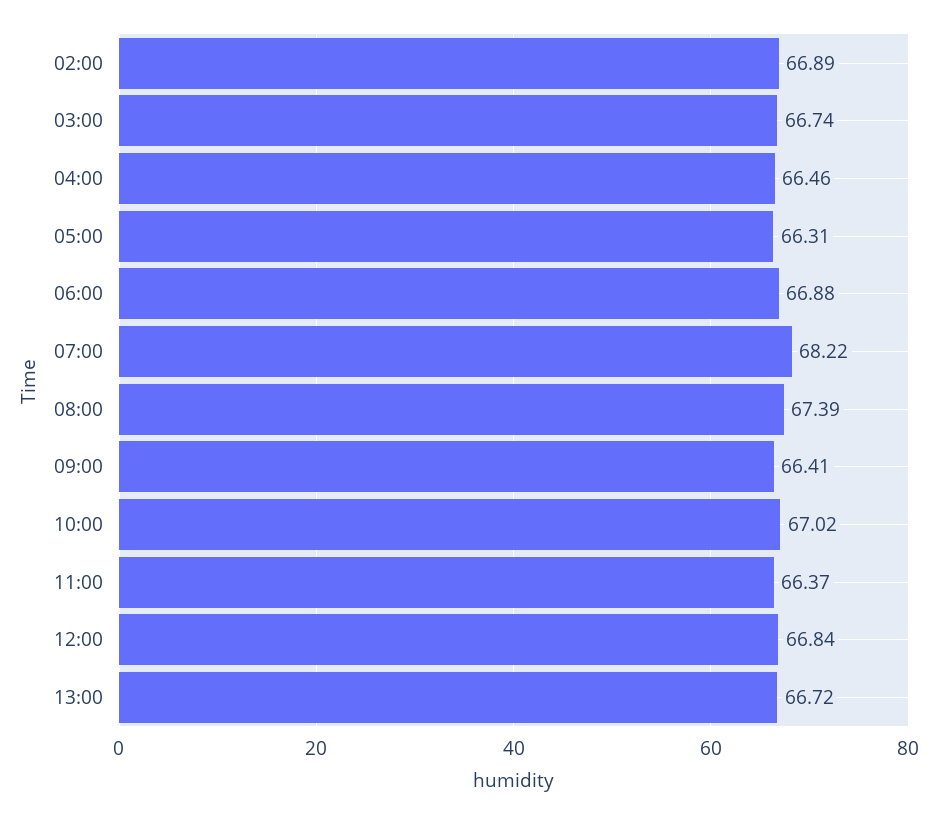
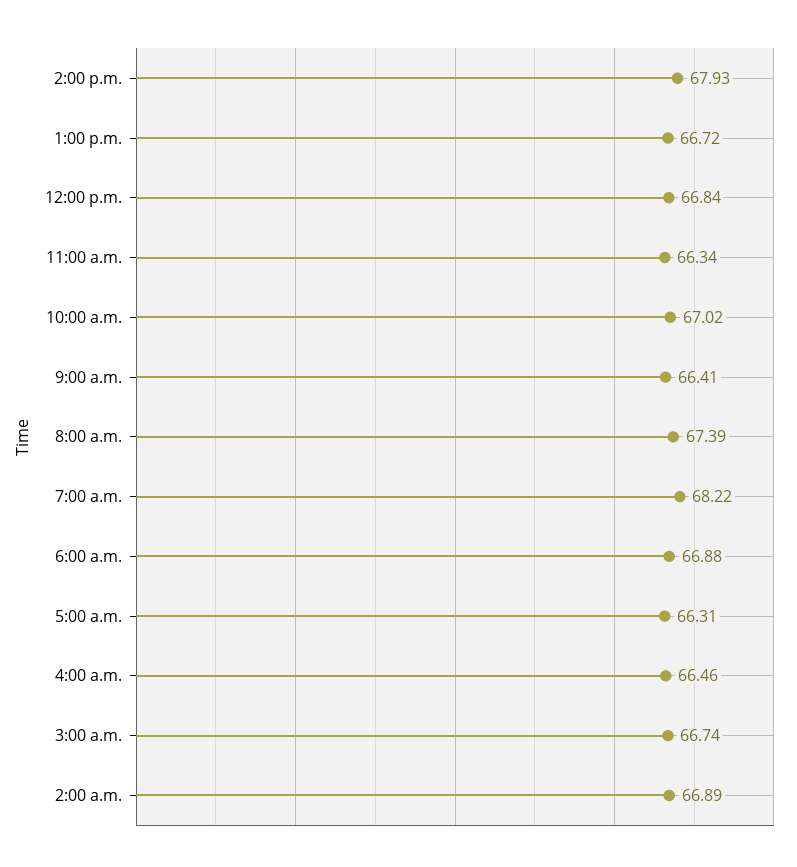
11:00: 66.37 -> 66.34
2:00 p.m.: none -> 67.93

